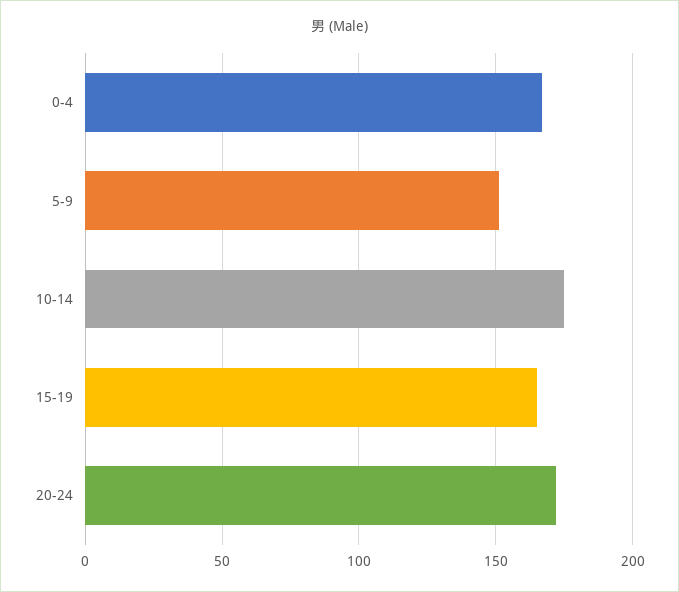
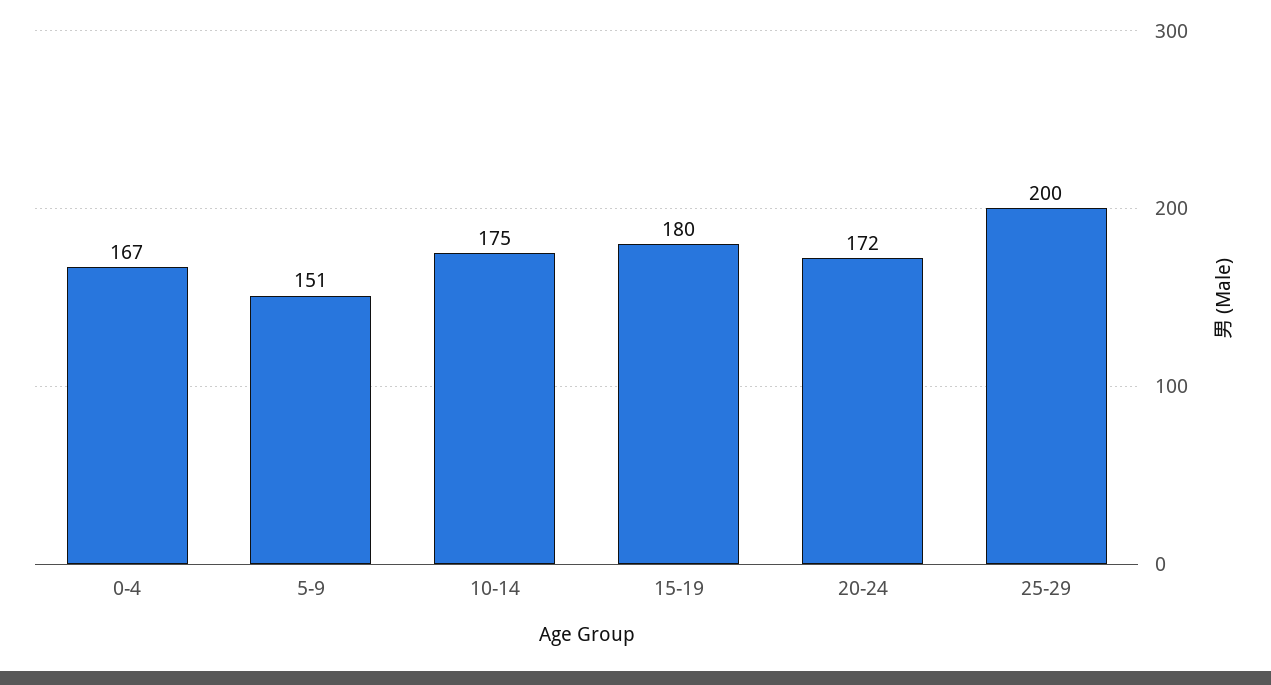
15-19: 165 -> 180
25-29: none -> 200

